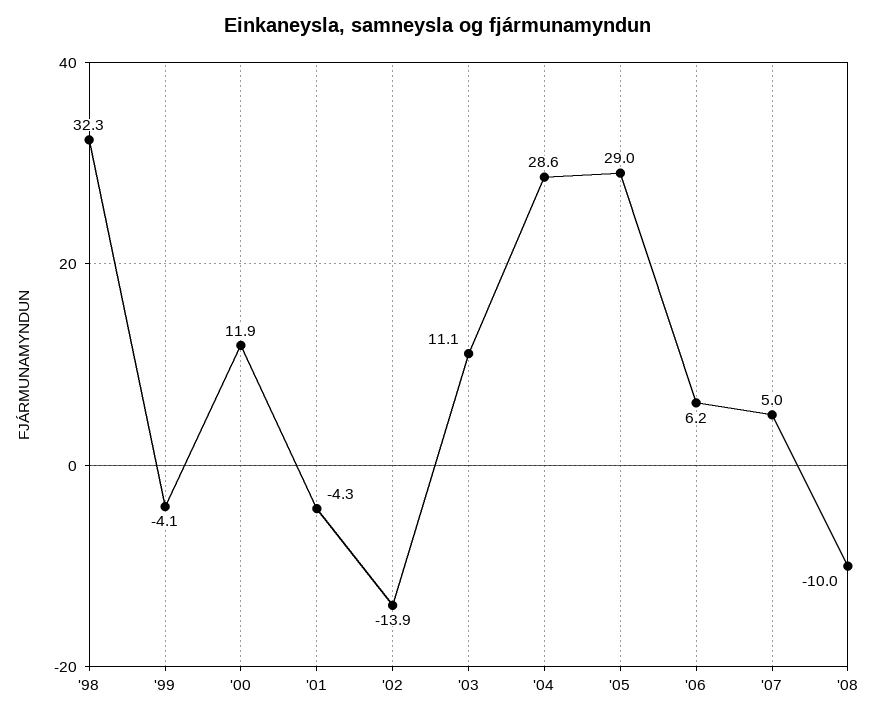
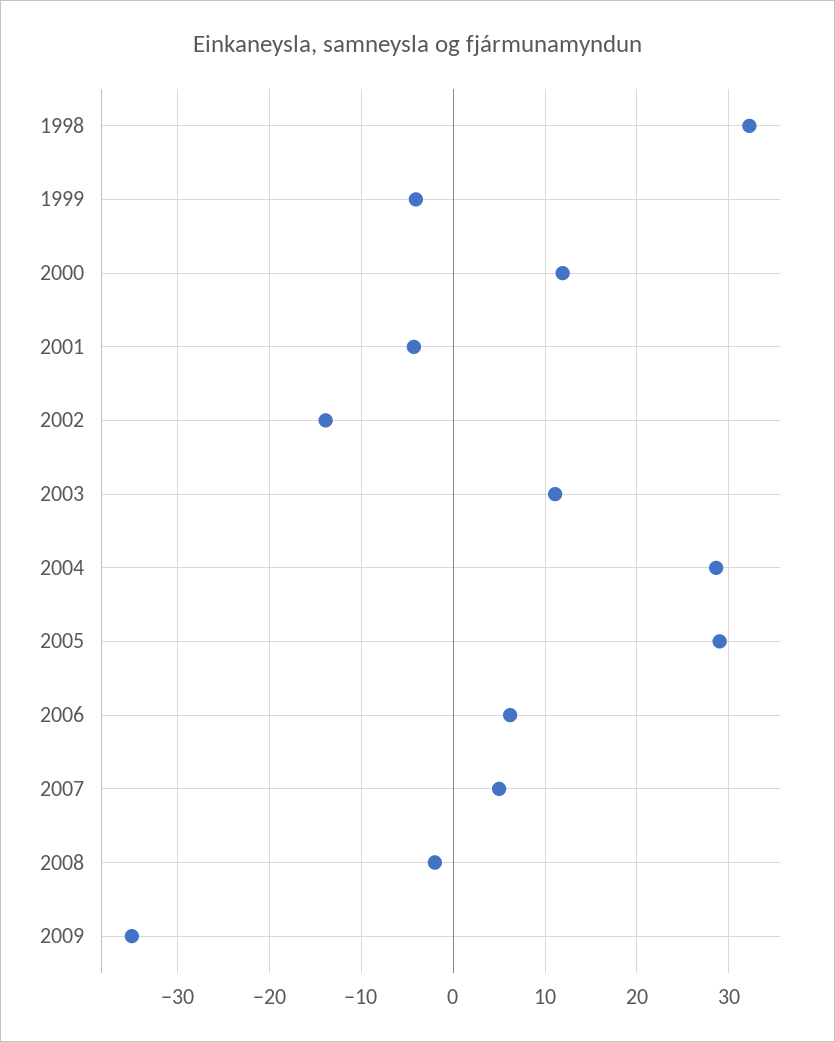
'08: -10 -> -2
2009: none -> -35

